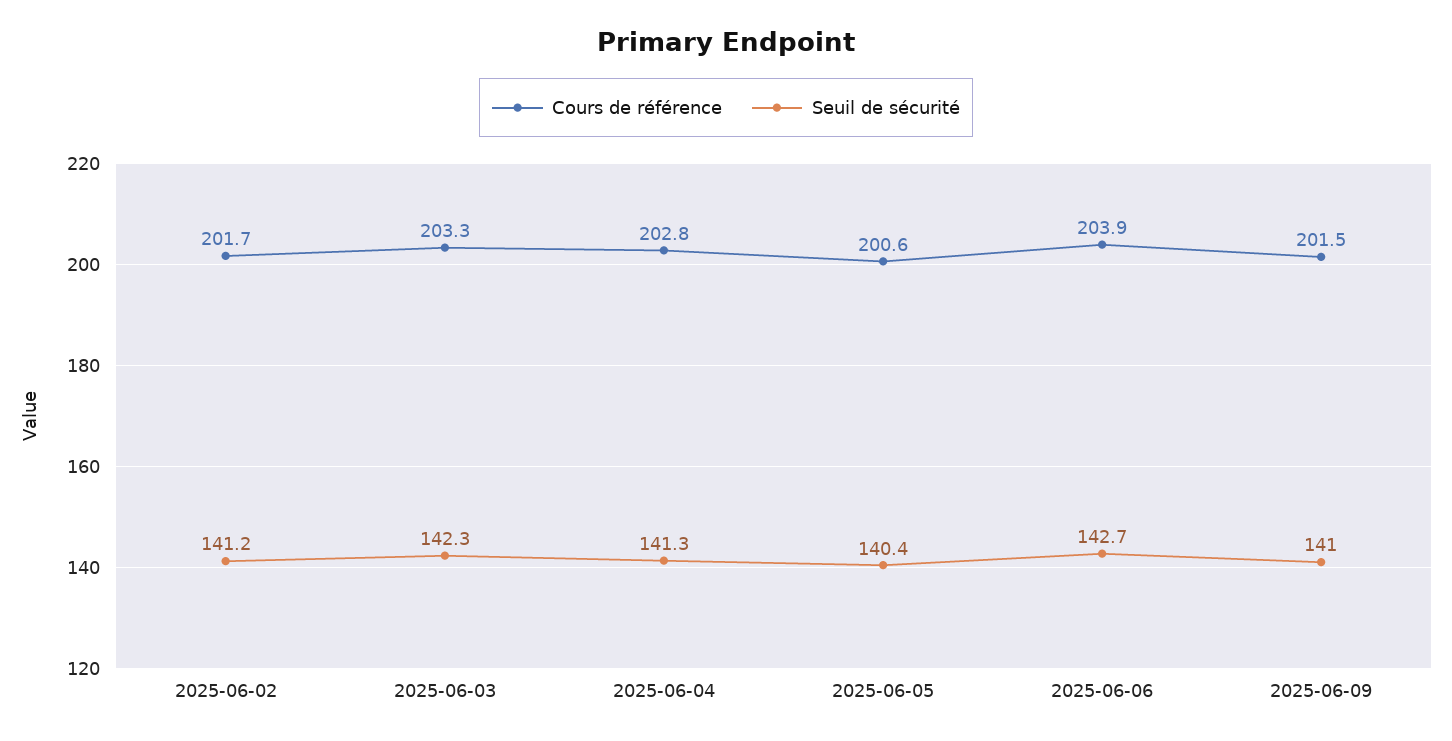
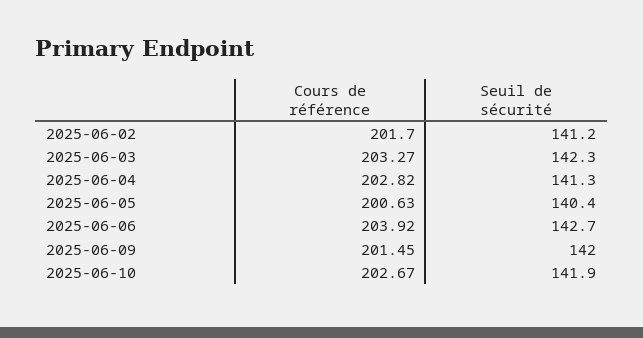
Seuil de sécurité, 2025-06-09: 141 -> 142
Cours de référence, 2025-06-10: none -> 202.67
Seuil de sécurité, 2025-06-10: none -> 141.9

